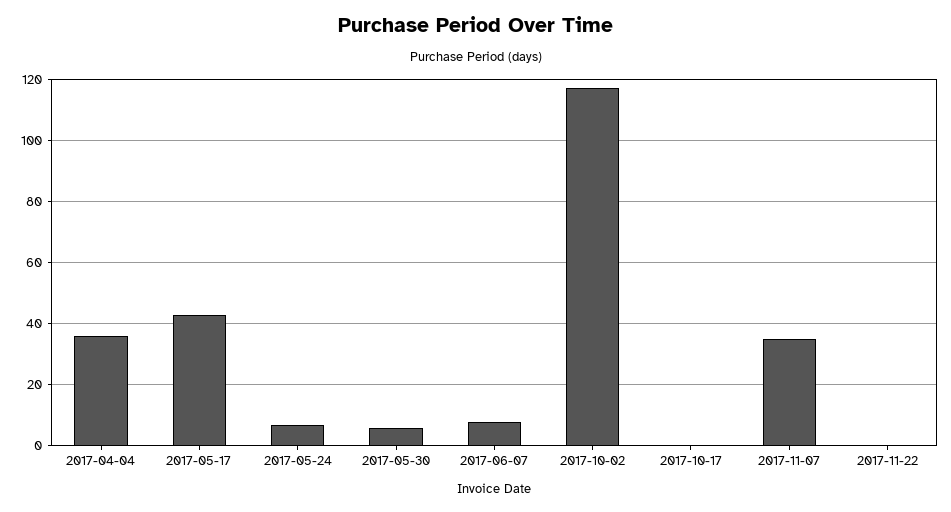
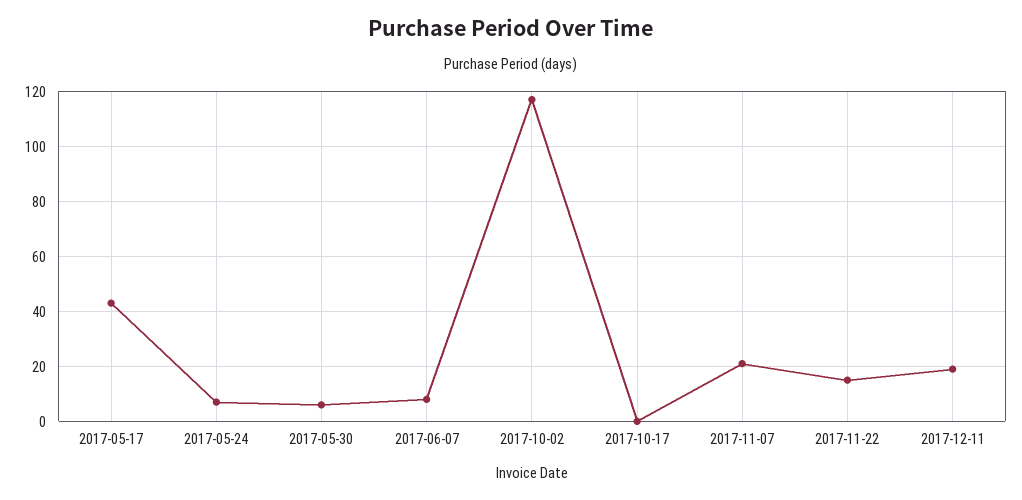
2017-04-04: 35 -> none
2017-11-07: 35 -> 20
2017-11-22: 0 -> 15
2017-12-11: none -> 20

